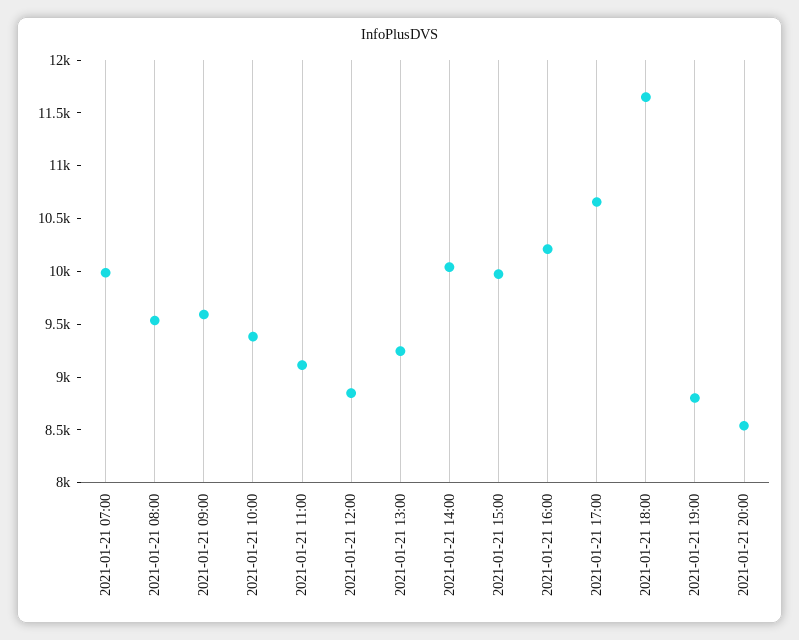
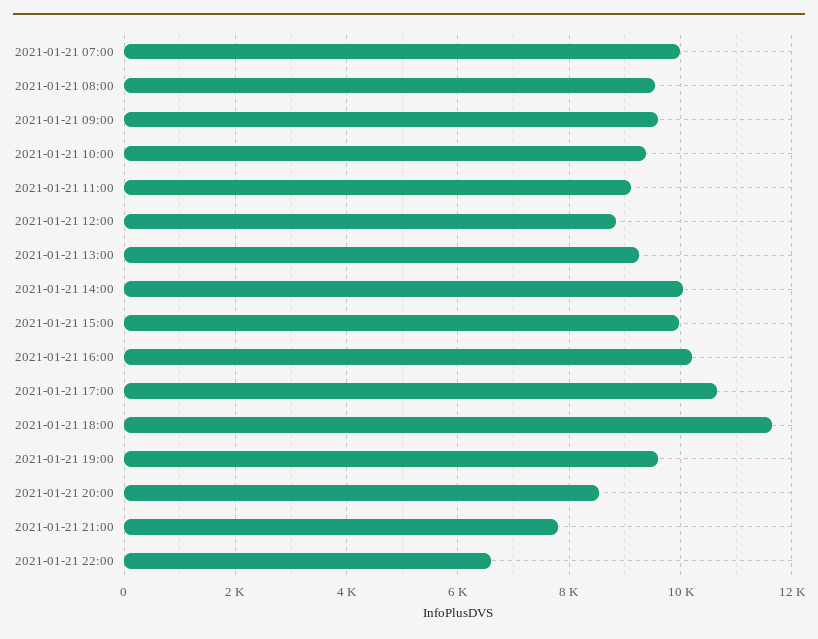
2021-01-21 19:00: 8800 -> 9600
2021-01-21 21:00: none -> 7800
2021-01-21 22:00: none -> 6600

